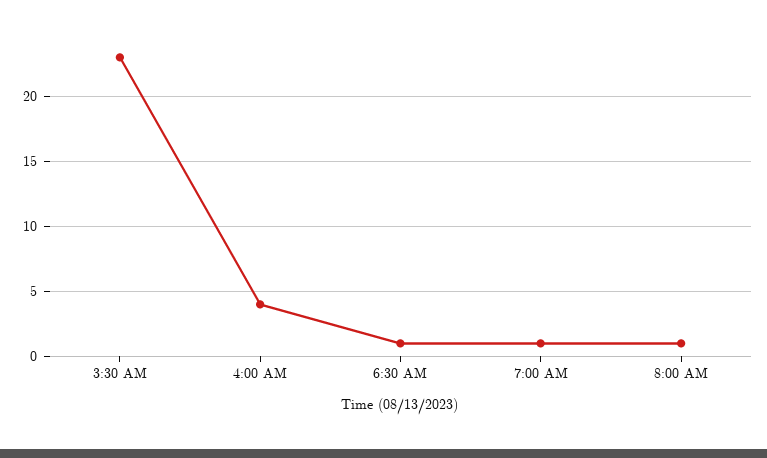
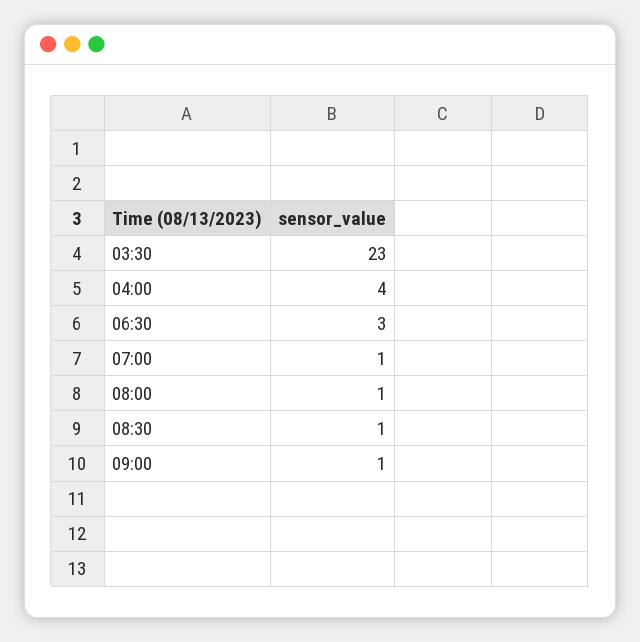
6:30 AM: 1 -> 3
08:30: none -> 1
09:00: none -> 1

